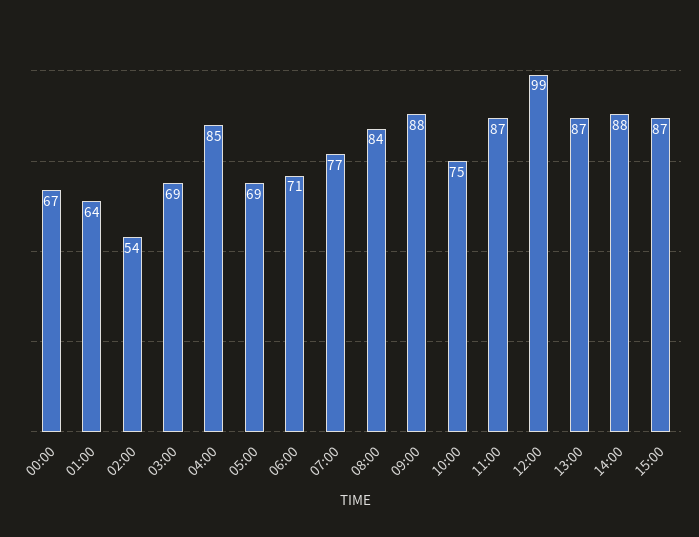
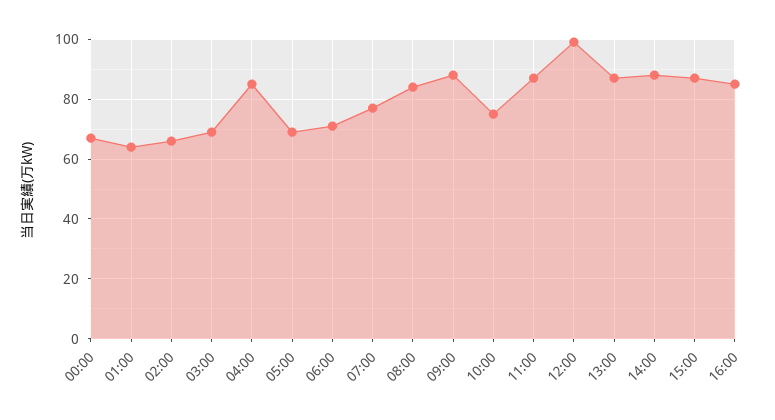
02:00: 54 -> 65
16:00: none -> 85

